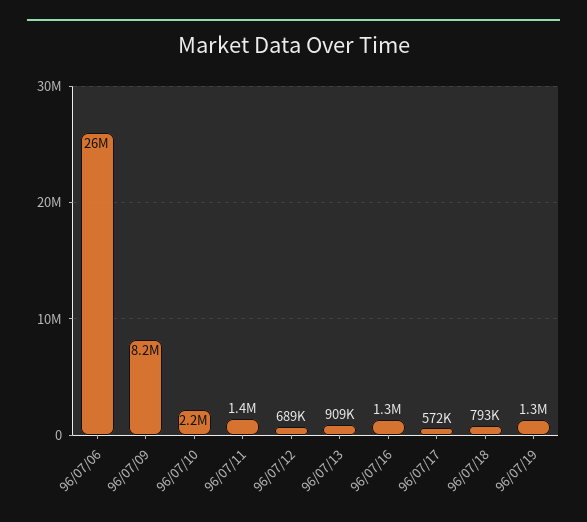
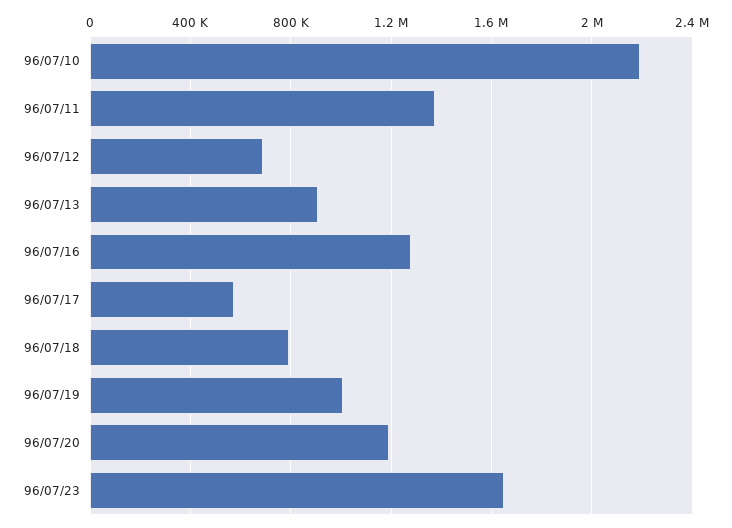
96/07/06: 26000000 -> none
96/07/09: 8200000 -> none
96/07/19: 1300000 -> 1000000
96/07/20: none -> 1200000
96/07/23: none -> 1650000

